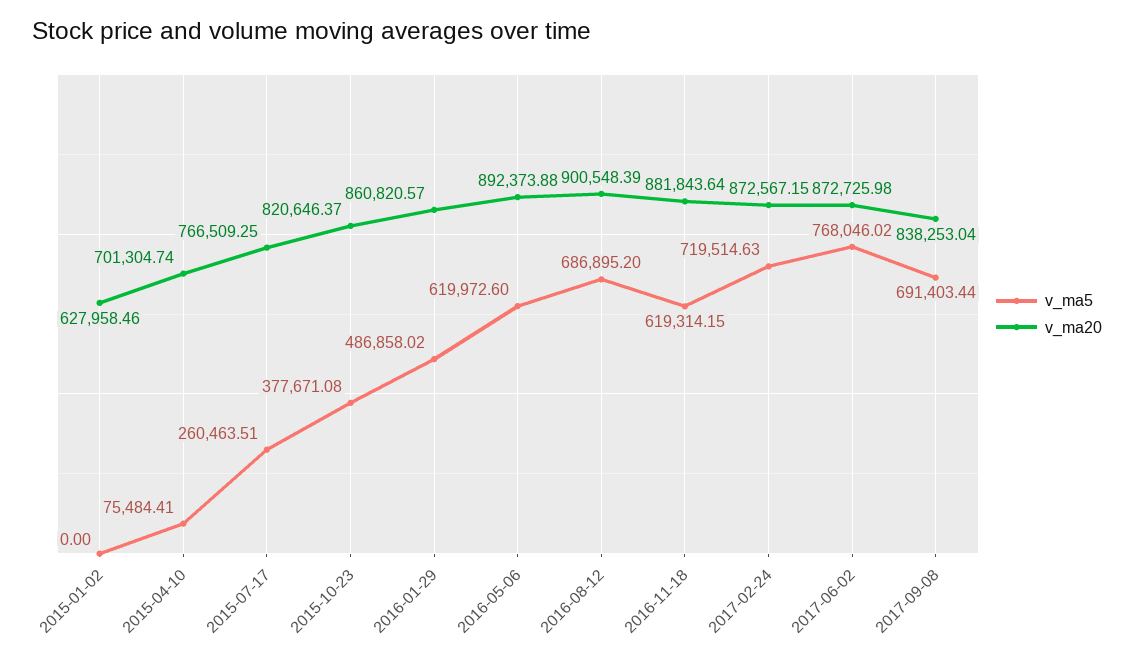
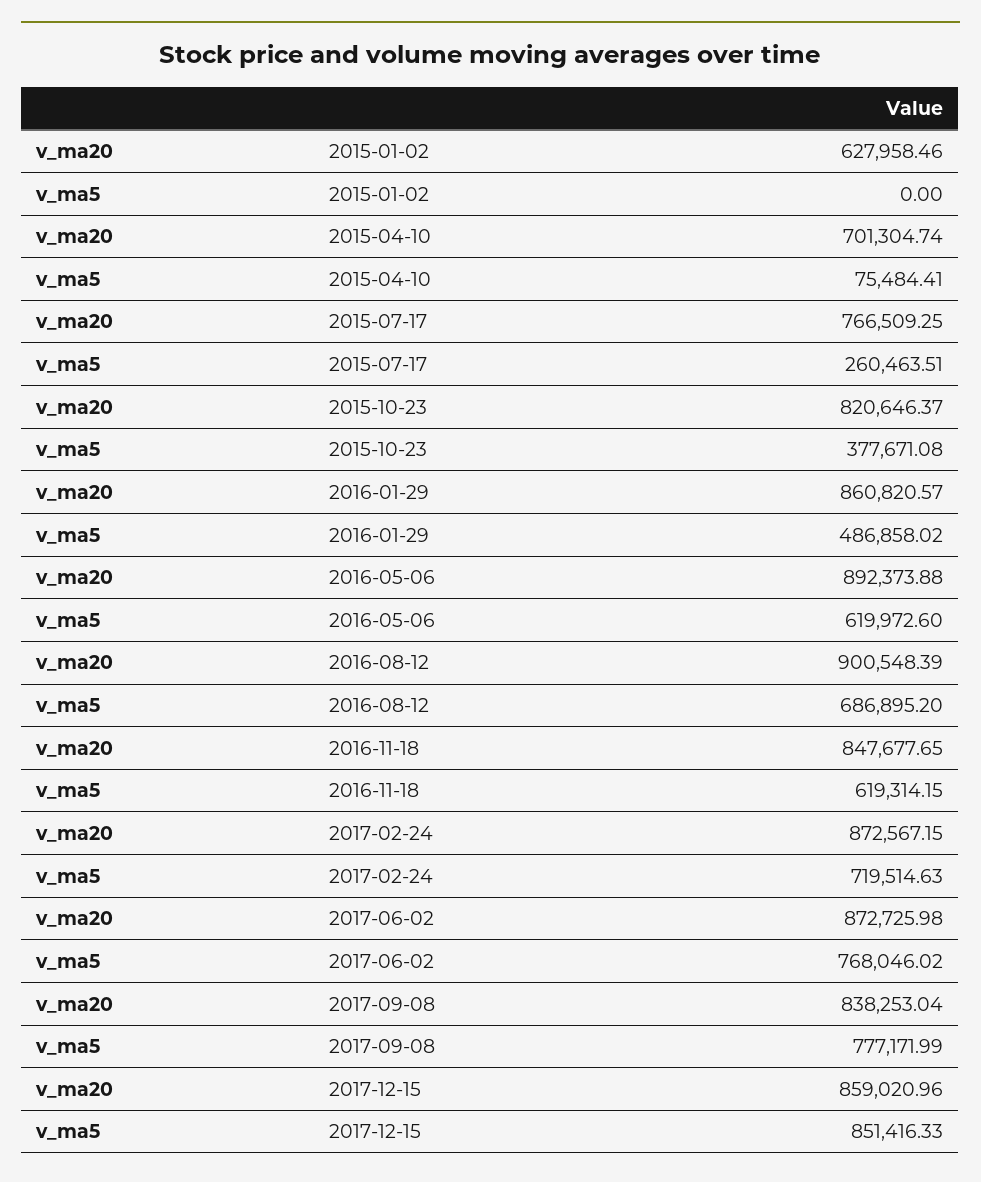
v_ma20, 2016-11-18: 881843.64 -> 847677.65
v_ma5, 2017-09-08: 691403.44 -> 777171.99
v_ma20, 2017-12-15: none -> 859020.96
v_ma5, 2017-12-15: none -> 851416.33

